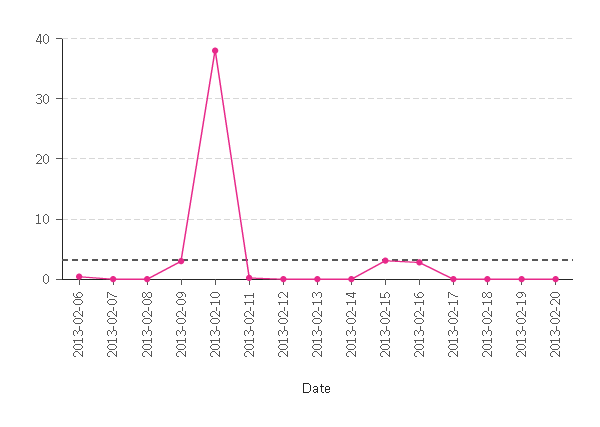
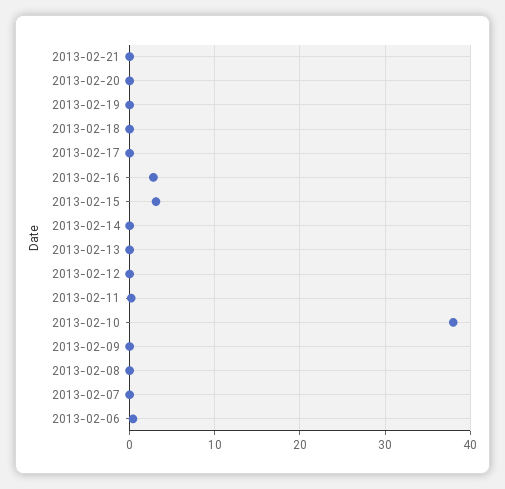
2013-02-09: 3 -> 0
2013-02-21: none -> 0

